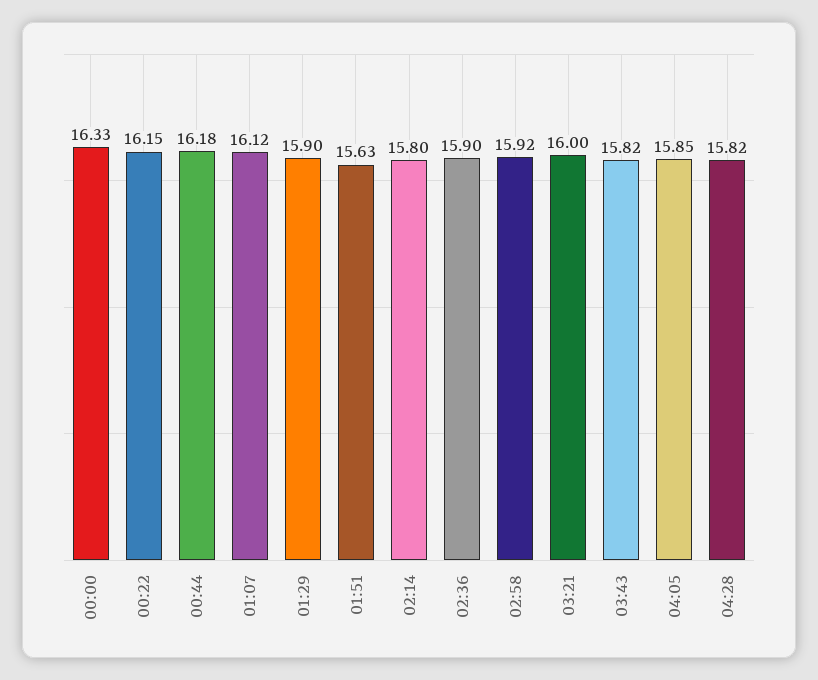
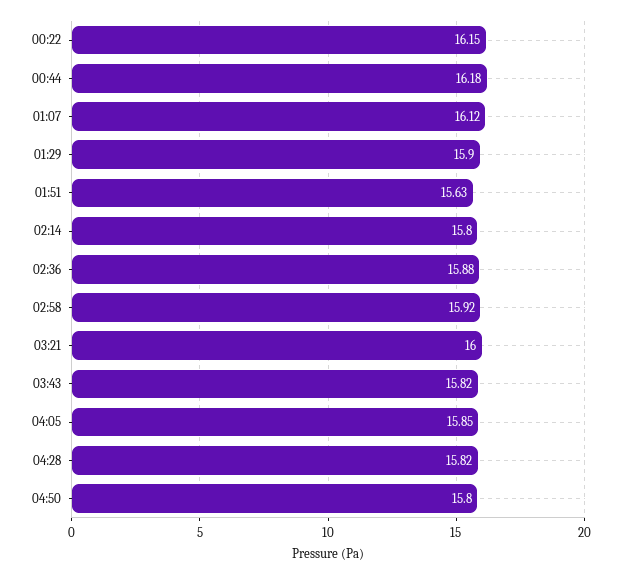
00:00: 16.33 -> none
02:36: 15.9 -> 15.88
04:50: none -> 15.8

